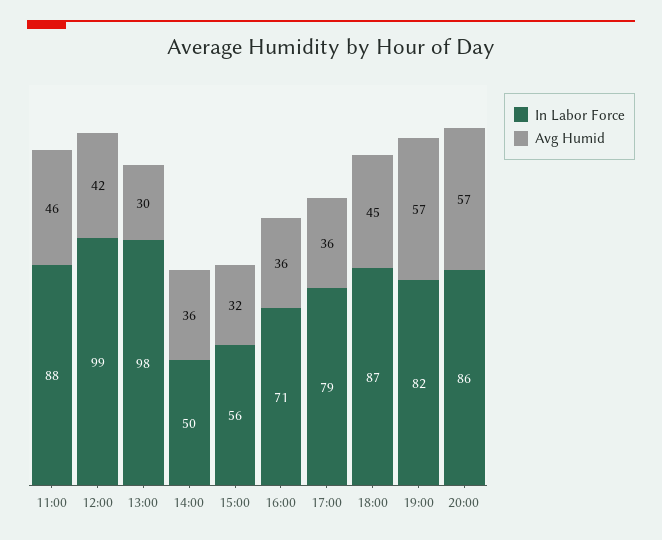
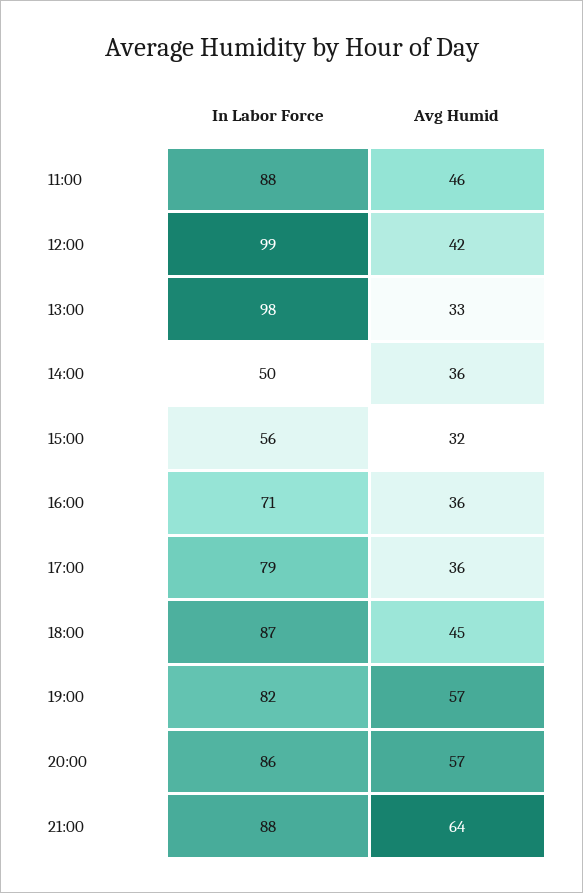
Avg Humid, 13:00: 30 -> 33
In Labor Force, 21:00: none -> 88
Avg Humid, 21:00: none -> 64

